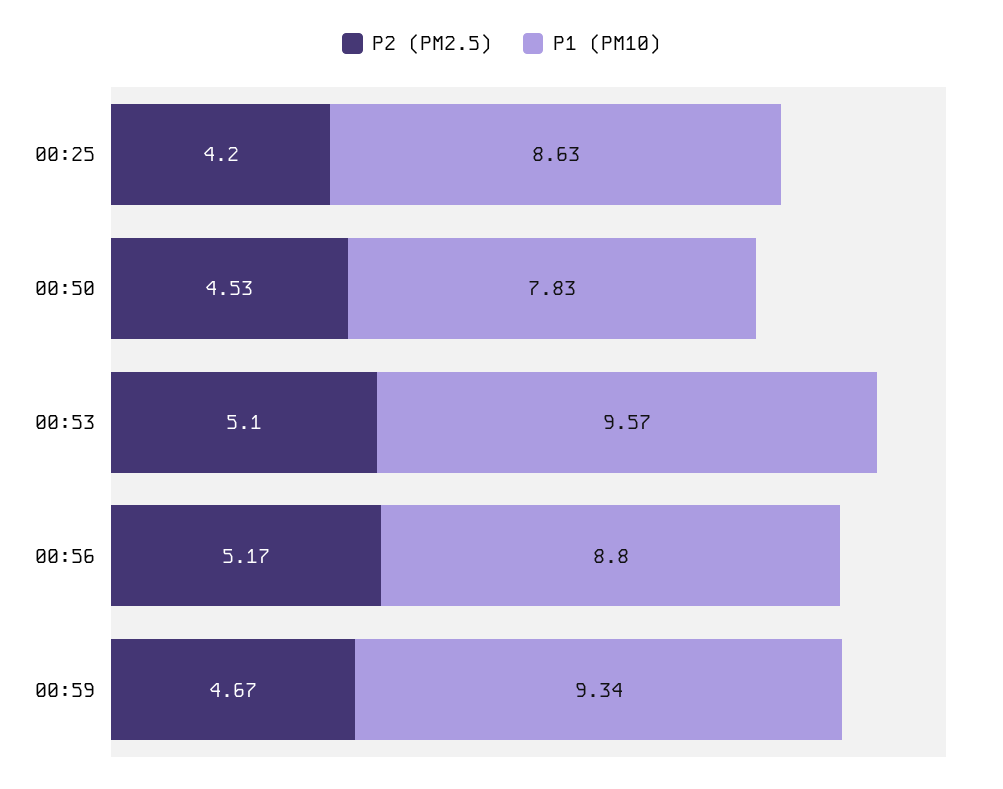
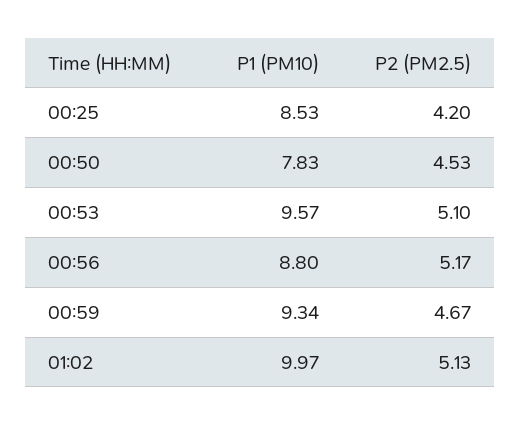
P1 (PM10), 00:25: 8.63 -> 8.53
P1 (PM10), 01:02: none -> 9.97
P2 (PM2.5), 01:02: none -> 5.13

